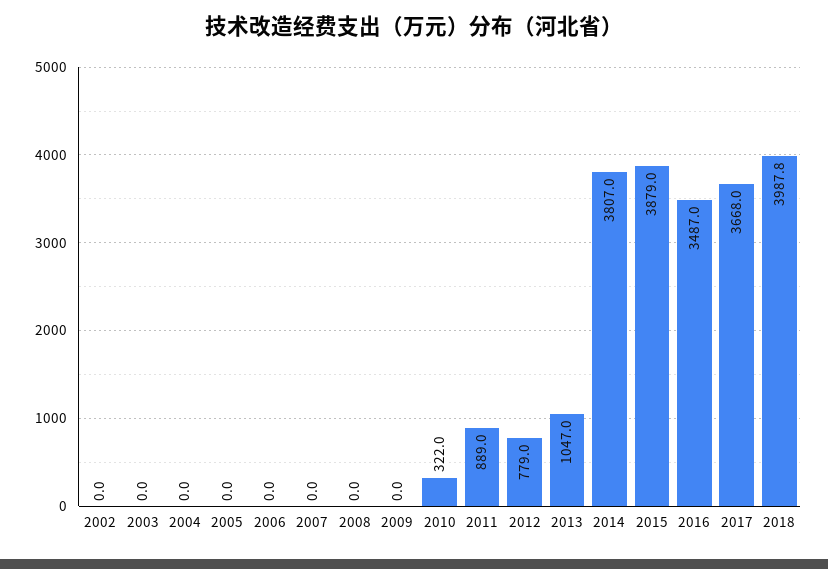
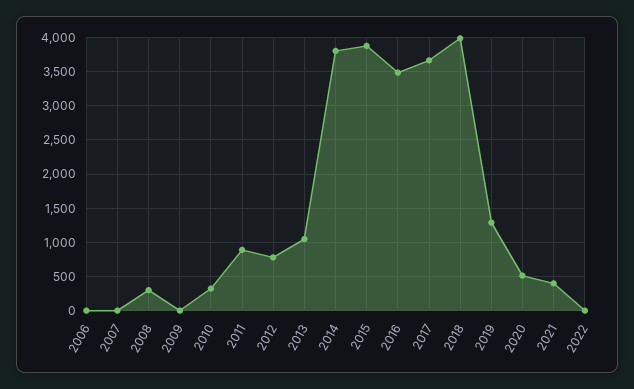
2002: 0 -> none
2003: 0 -> none
2004: 0 -> none
2005: 0 -> none
2008: 0 -> 300
2019: none -> 1300
2020: none -> 500
2021: none -> 400
2022: none -> 0

